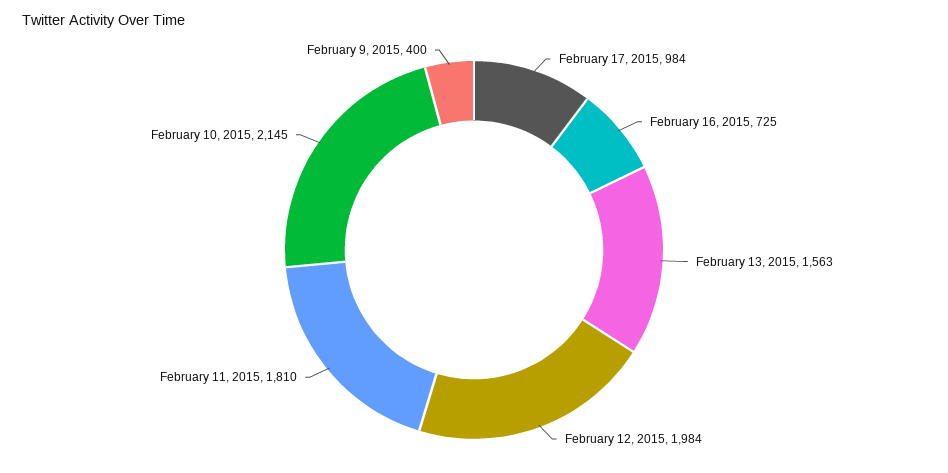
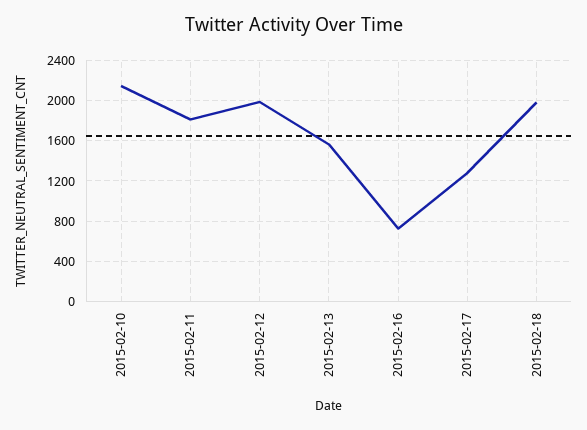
February 17, 2015: 984 -> 1300
February 9, 2015: 400 -> none
2015-02-18: none -> 2000

